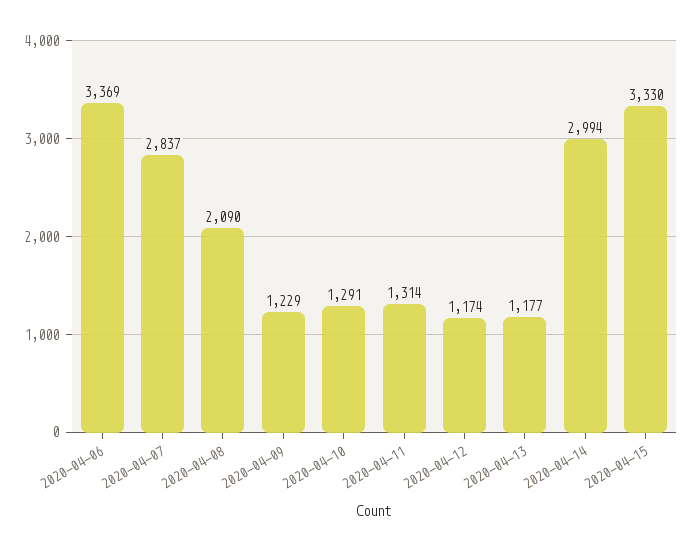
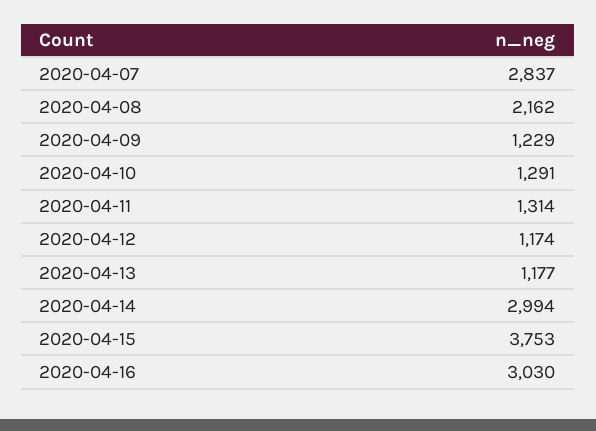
2020-04-06: 3369 -> none
2020-04-08: 2090 -> 2162
2020-04-15: 3330 -> 3753
2020-04-16: none -> 3030

